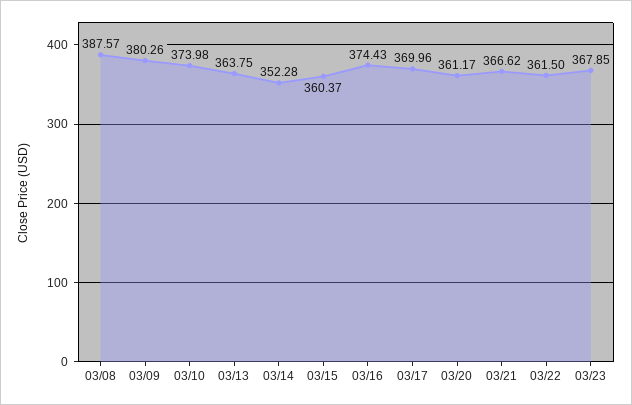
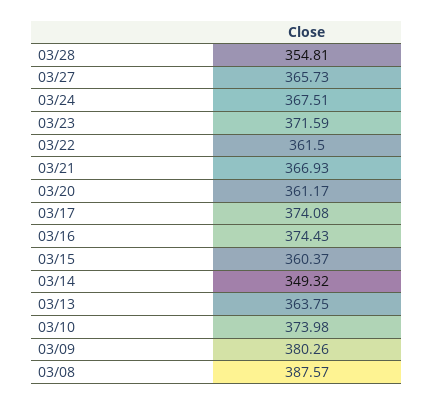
03/14: 352.28 -> 349.32
03/17: 369.96 -> 374.08
03/21: 366.62 -> 366.93
03/23: 367.85 -> 371.59
03/28: none -> 354.81
03/27: none -> 365.73
03/24: none -> 367.51

